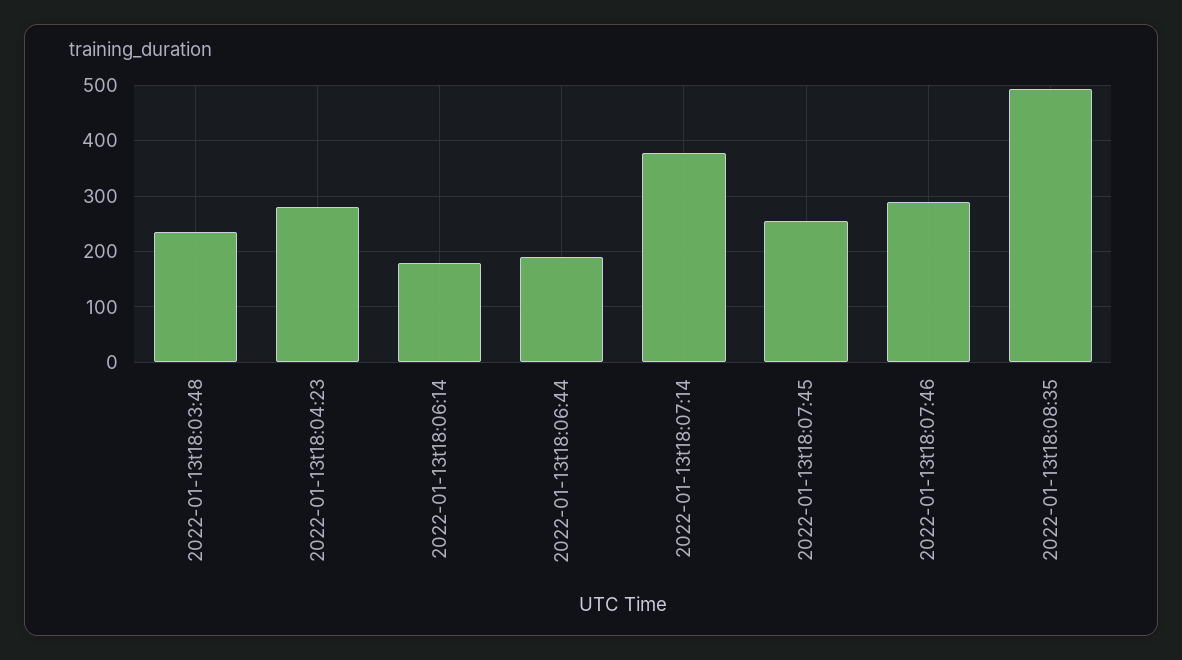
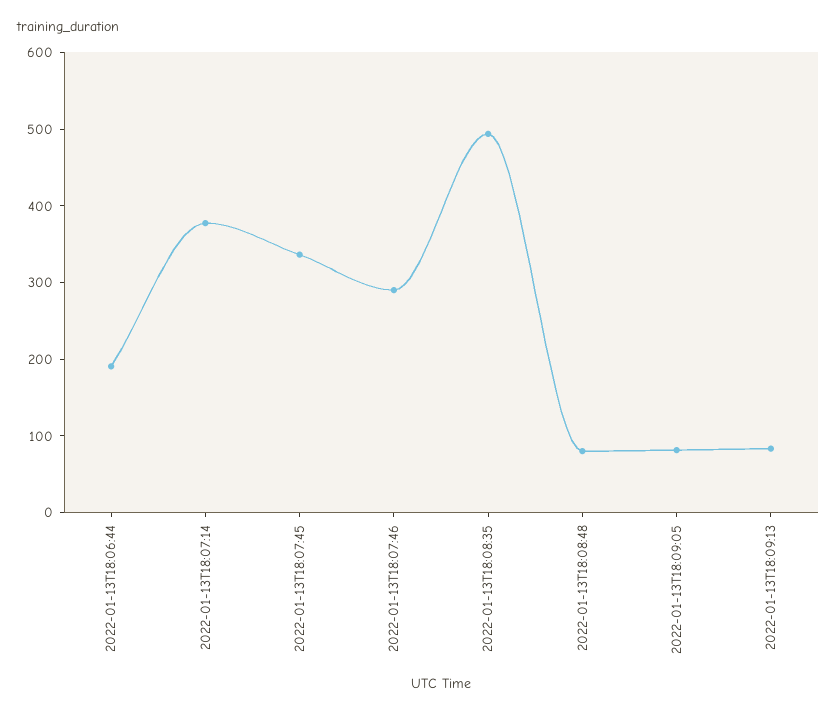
2022-01-13t18:03:48: 240 -> none
2022-01-13t18:04:23: 280 -> none
2022-01-13t18:06:14: 180 -> none
2022-01-13t18:07:45: 260 -> 340
2022-01-13T18:08:48: none -> 80
2022-01-13T18:09:05: none -> 80
2022-01-13T18:09:13: none -> 80

